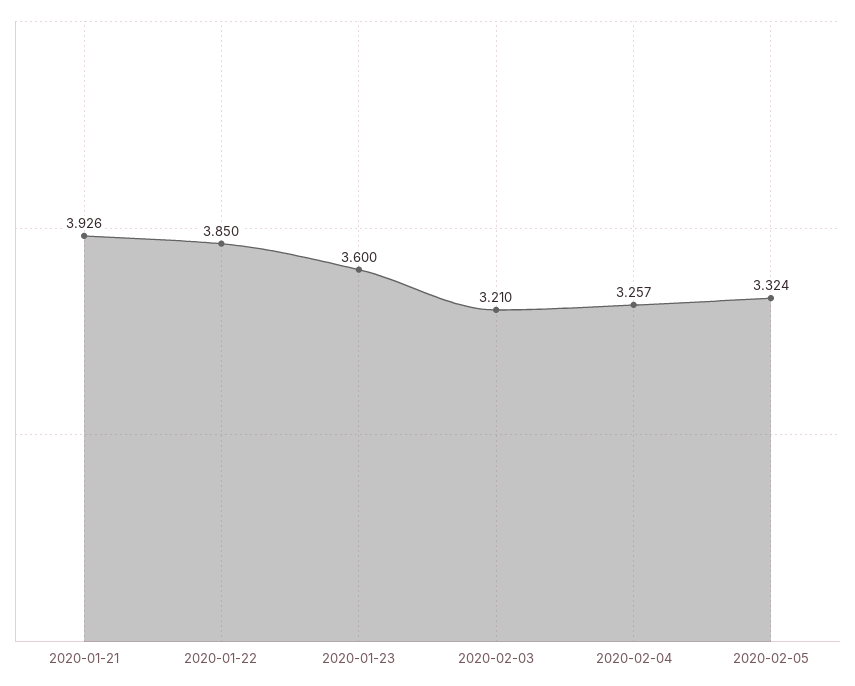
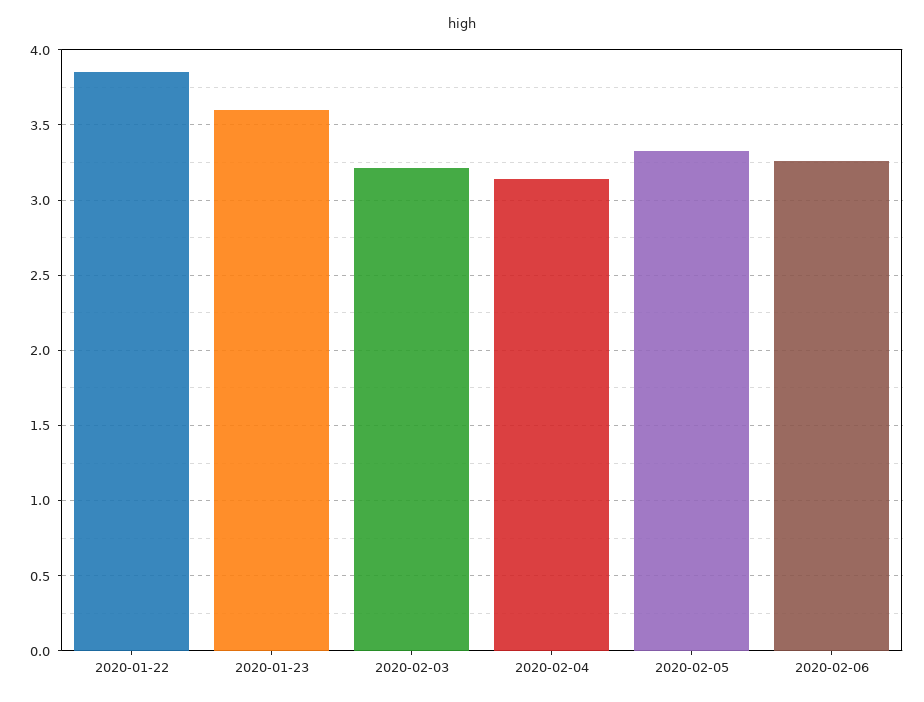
2020-01-21: 3.926 -> none
2020-02-04: 3.257 -> 3.15
2020-02-06: none -> 3.25

